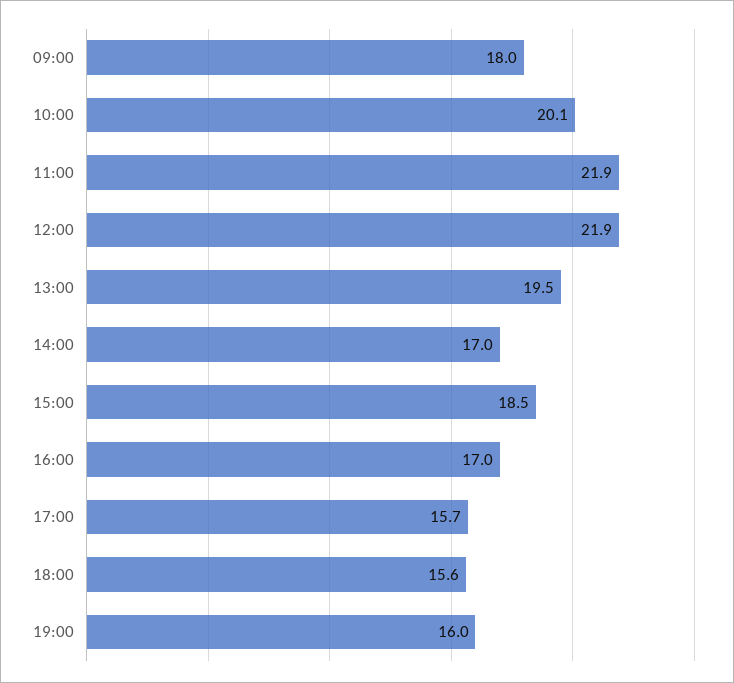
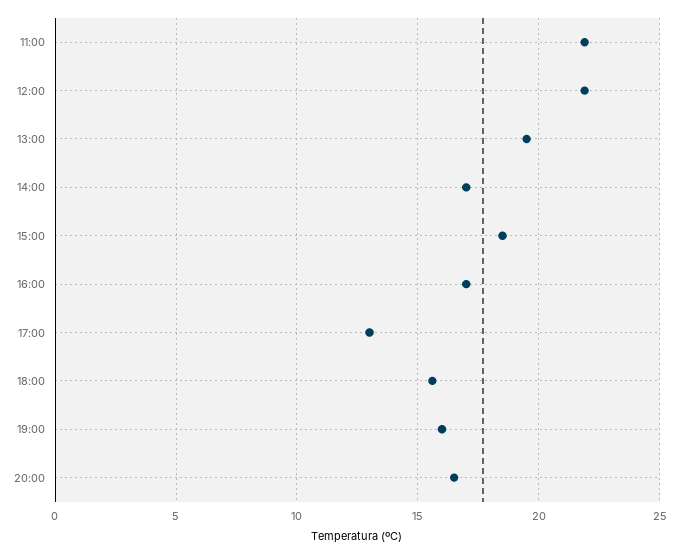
09:00: 18 -> none
10:00: 20.1 -> none
17:00: 15.7 -> 13
20:00: none -> 16.5

